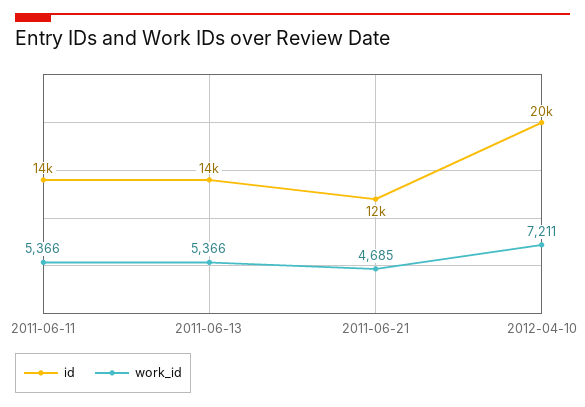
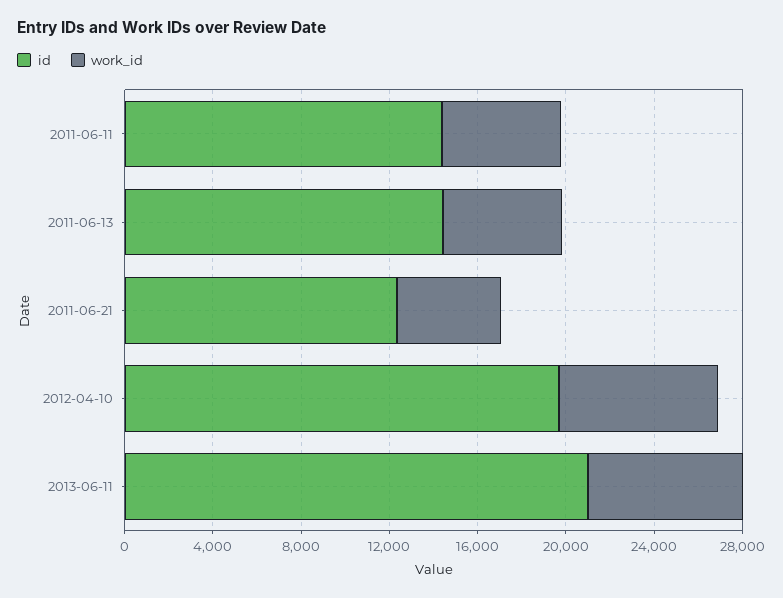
id, 2013-06-11: none -> 21000
work_id, 2013-06-11: none -> 7000

